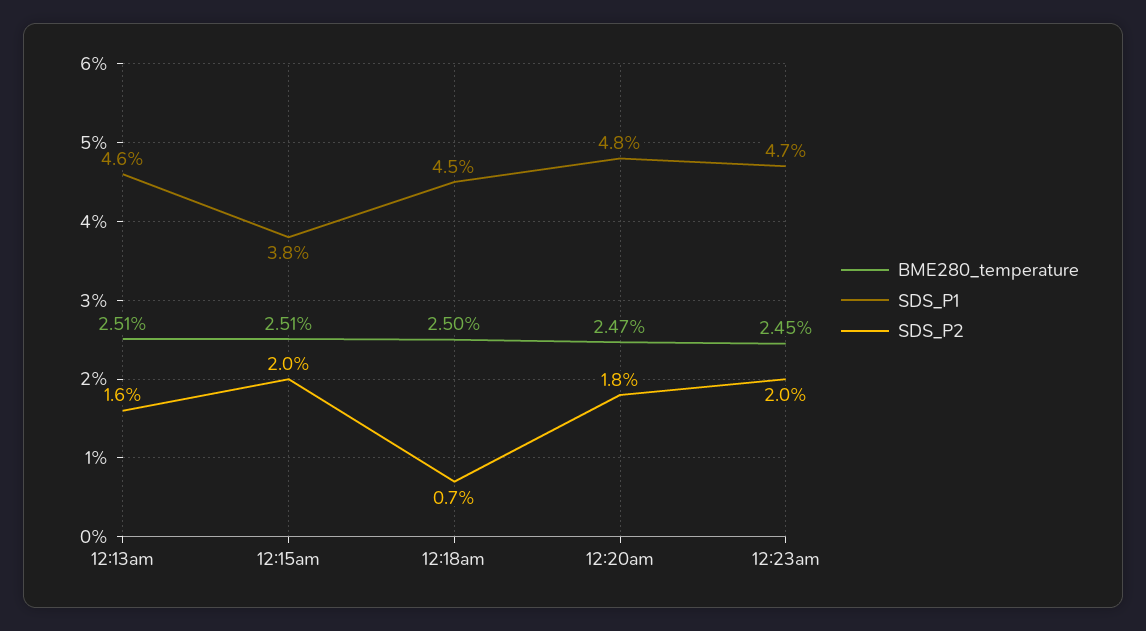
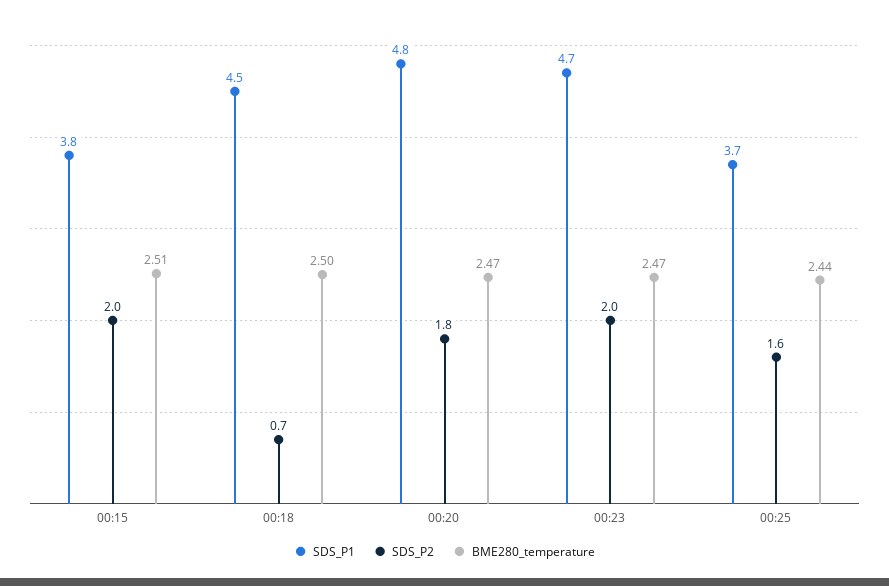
BME280_temperature, 12:13am: 2.51 -> none
SDS_P1, 12:13am: 4.6 -> none
SDS_P2, 12:13am: 1.6 -> none
BME280_temperature, 12:23am: 2.45 -> 2.47
SDS_P1, 00:25: none -> 3.7
SDS_P2, 00:25: none -> 1.6
BME280_temperature, 00:25: none -> 2.44

